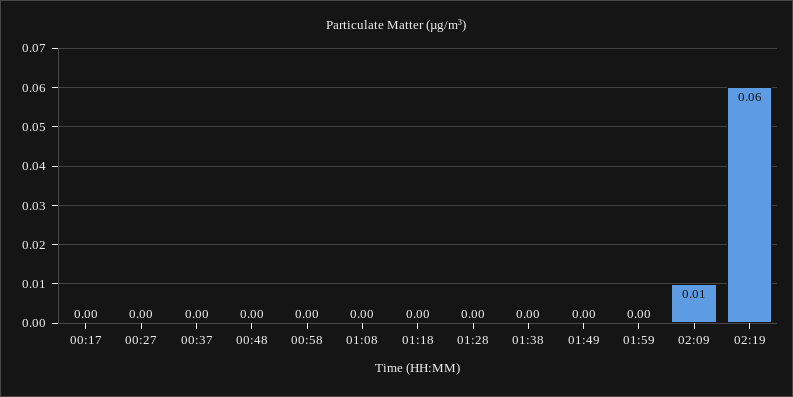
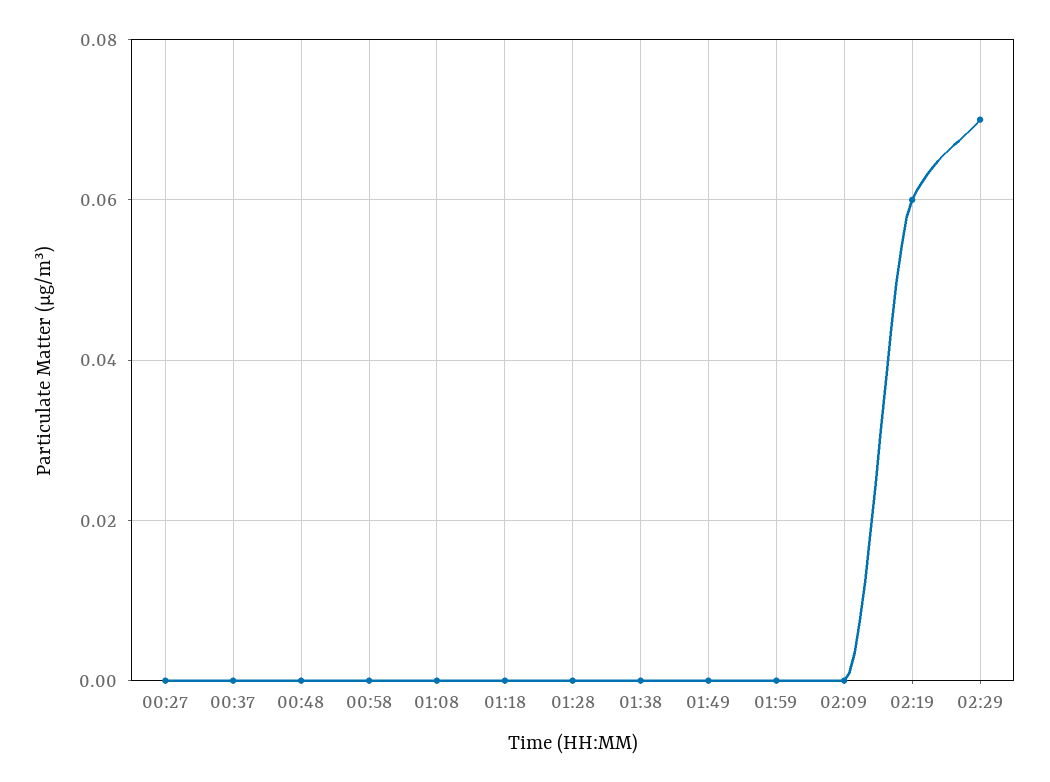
00:17: 0 -> none
02:09: 0.01 -> 0
02:29: none -> 0.07

